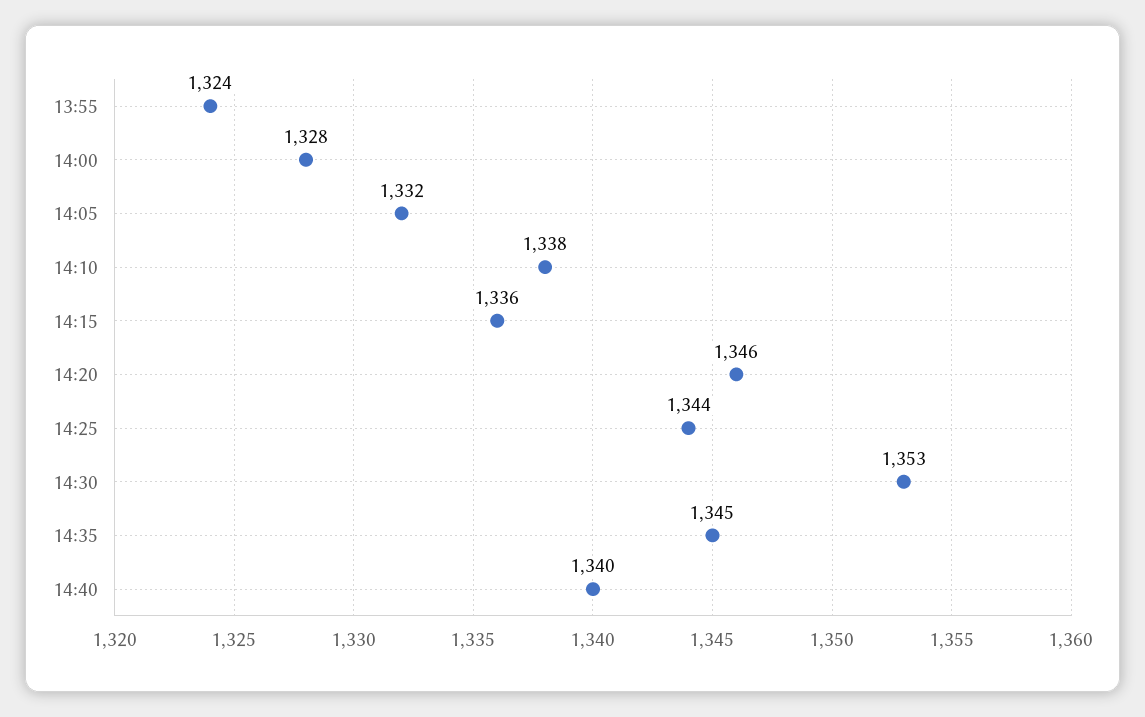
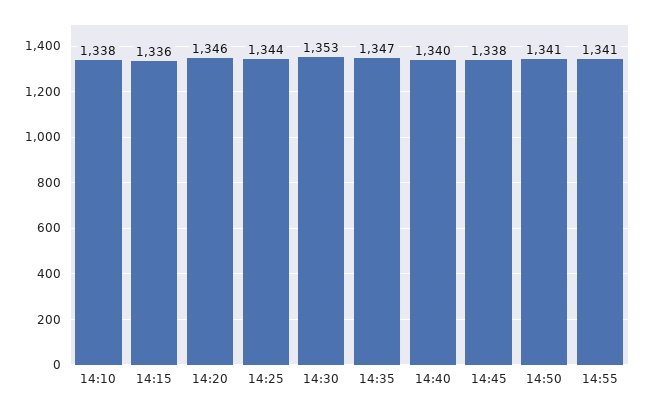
13:55: 1324 -> none
14:00: 1328 -> none
14:05: 1332 -> none
14:35: 1345 -> 1347
14:45: none -> 1338
14:50: none -> 1341
14:55: none -> 1341

